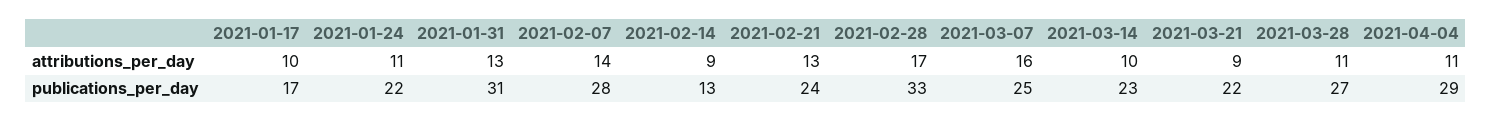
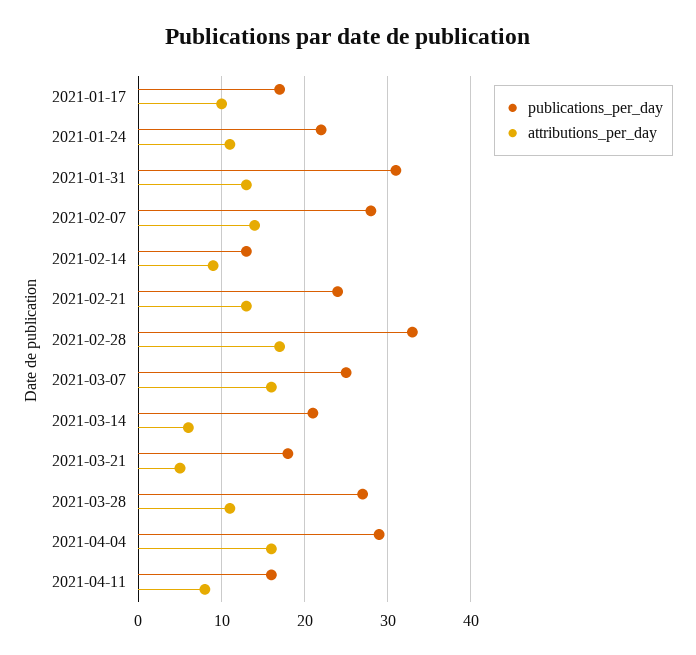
attributions_per_day, 2021-03-14: 10 -> 6
attributions_per_day, 2021-03-21: 9 -> 5
attributions_per_day, 2021-04-04: 11 -> 16
publications_per_day, 2021-03-14: 23 -> 21
publications_per_day, 2021-03-21: 22 -> 18
publications_per_day, 2021-04-11: none -> 16
attributions_per_day, 2021-04-11: none -> 8

